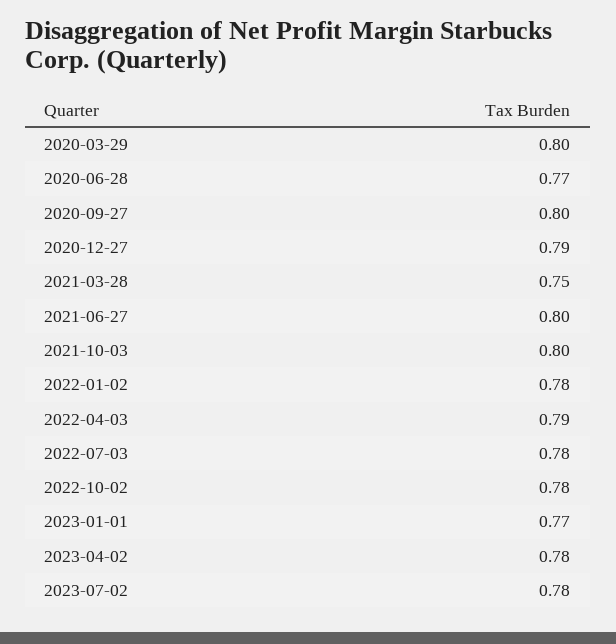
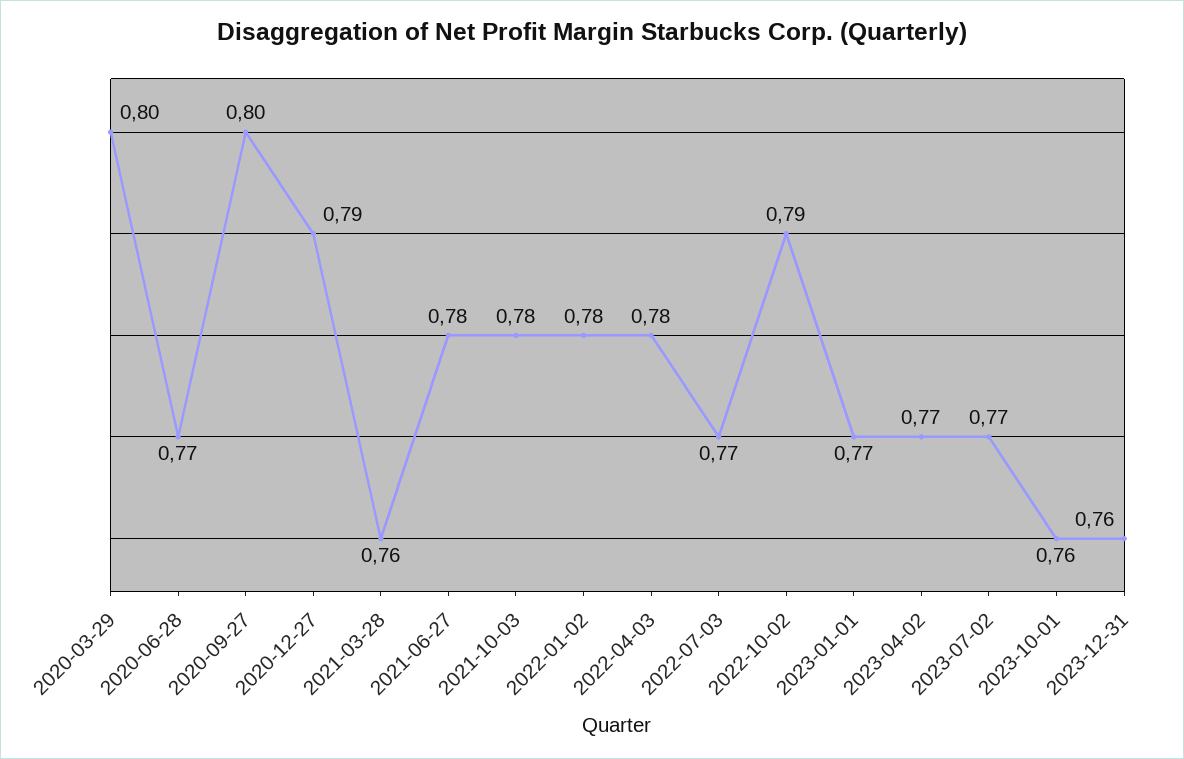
2021-03-28: 0.75 -> 0.76
2021-06-27: 0.8 -> 0.78
2021-10-03: 0.8 -> 0.78
2022-04-03: 0.79 -> 0.78
2022-07-03: 0.78 -> 0.77
2022-10-02: 0.78 -> 0.79
2023-04-02: 0.78 -> 0.77
2023-07-02: 0.78 -> 0.77
2023-10-01: none -> 0.76
2023-12-31: none -> 0.76

